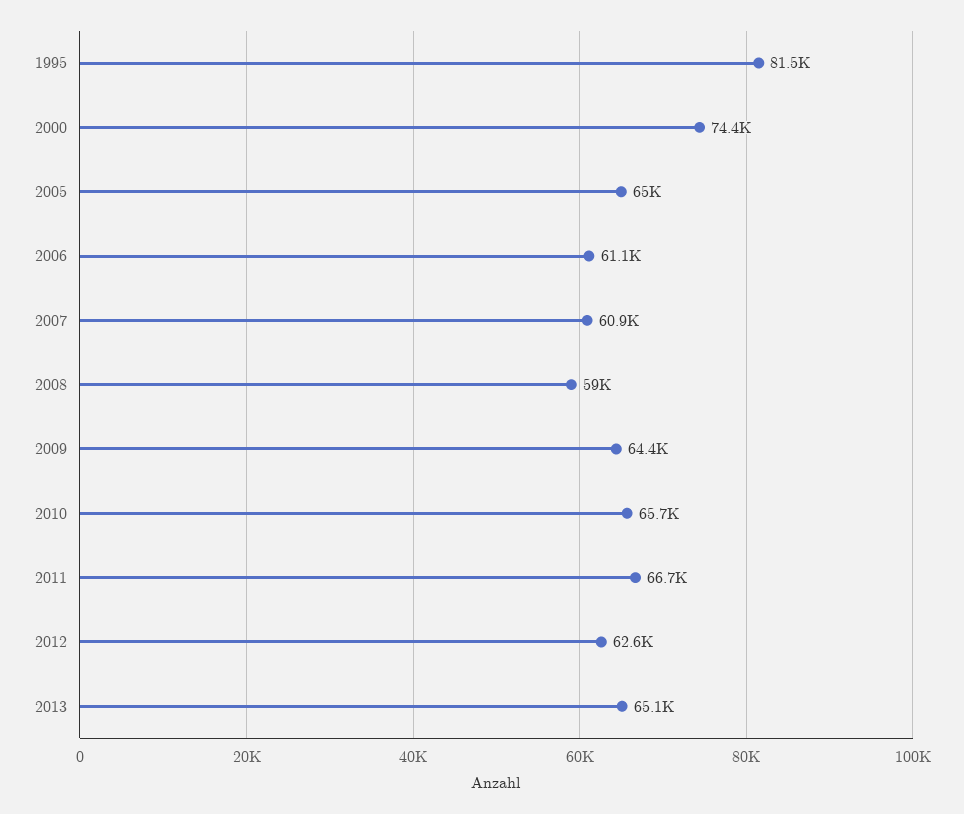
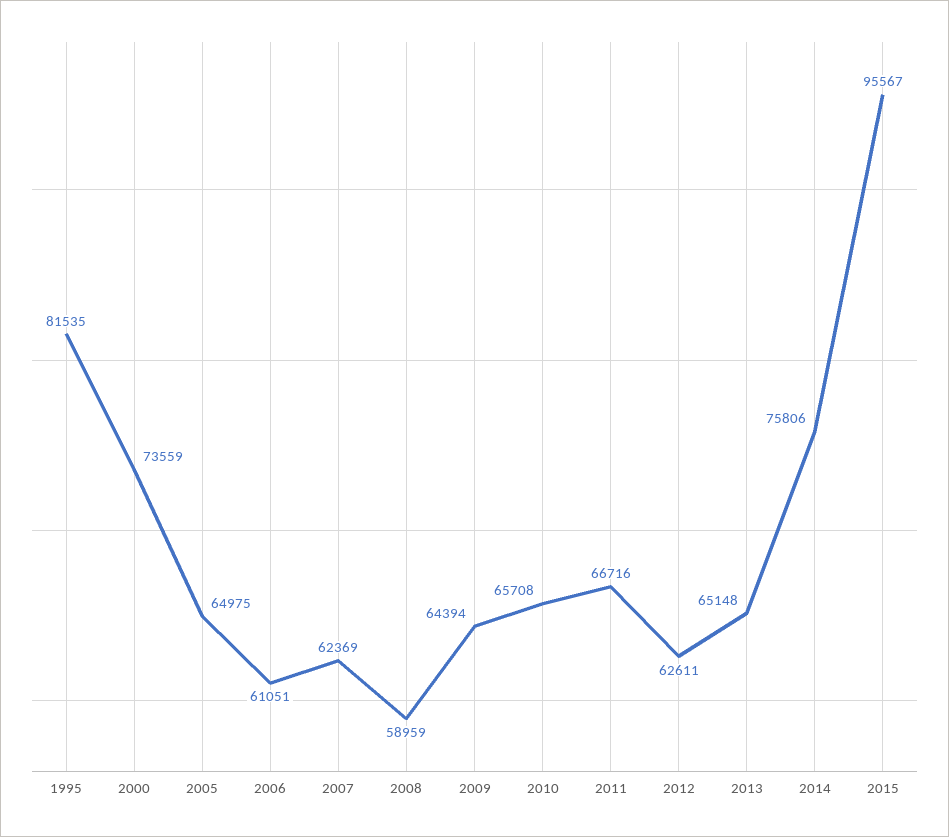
2000: 74400 -> 73559
2007: 60900 -> 62369
2014: none -> 75806
2015: none -> 95567

